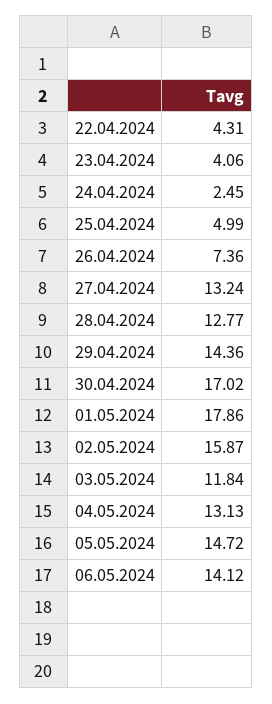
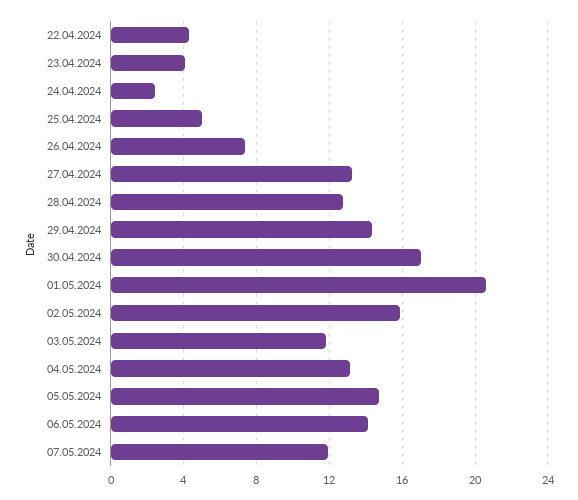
01.05.2024: 17.86 -> 20.5
07.05.2024: none -> 12

